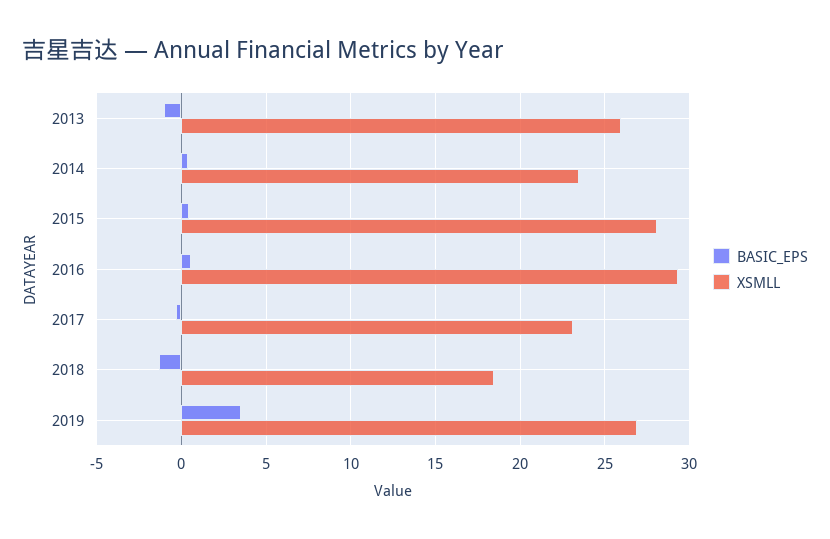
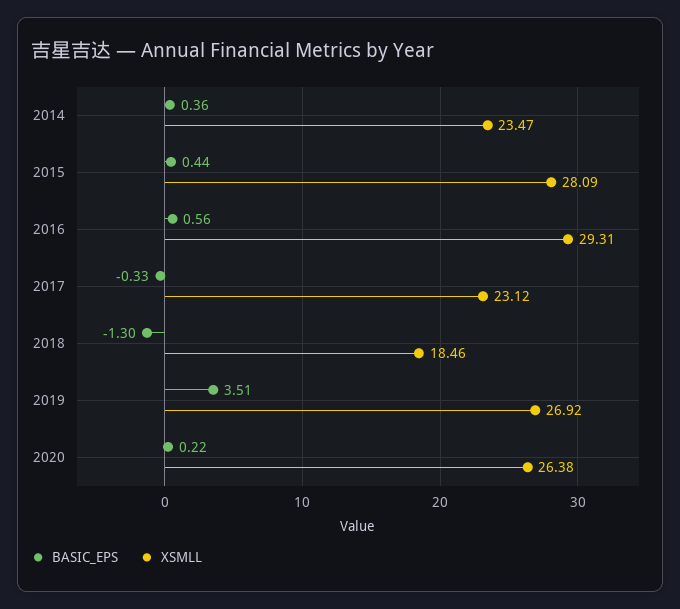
BASIC_EPS, 2013: -1 -> none
XSMLL, 2013: 26 -> none
BASIC_EPS, 2020: none -> 0.22
XSMLL, 2020: none -> 26.38

